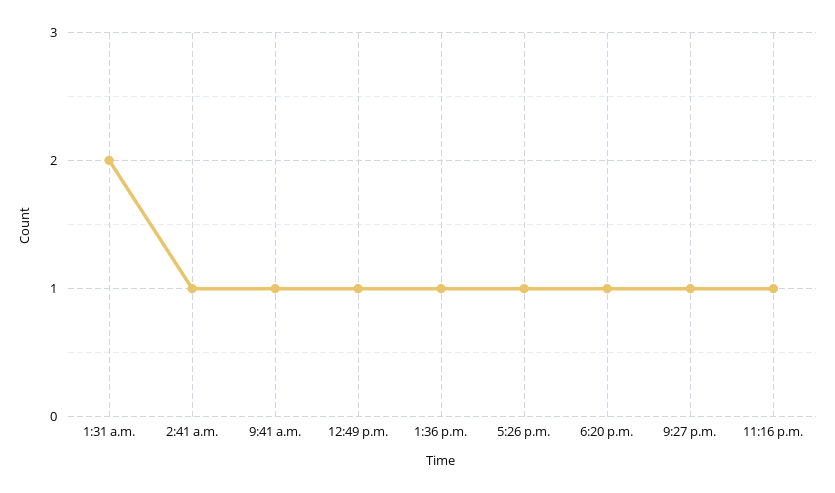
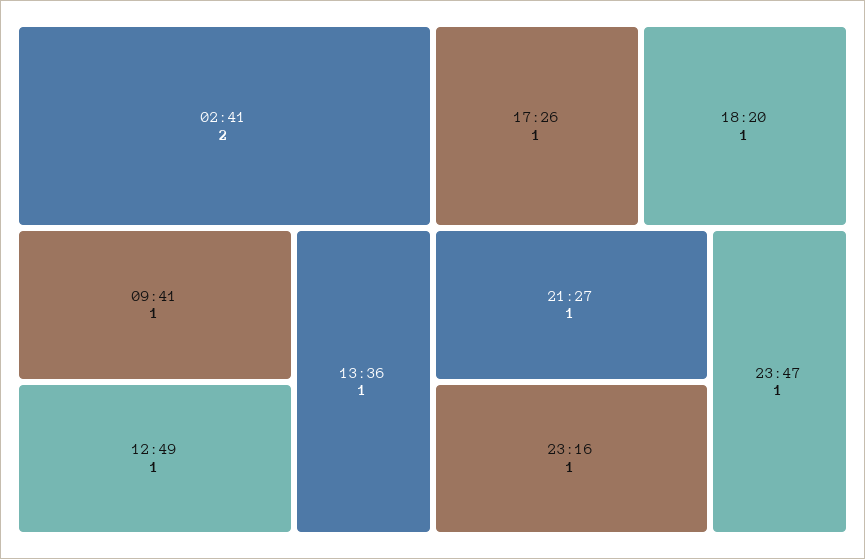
1:31 a.m.: 2 -> none
2:41 a.m.: 1 -> 2
23:47: none -> 1

